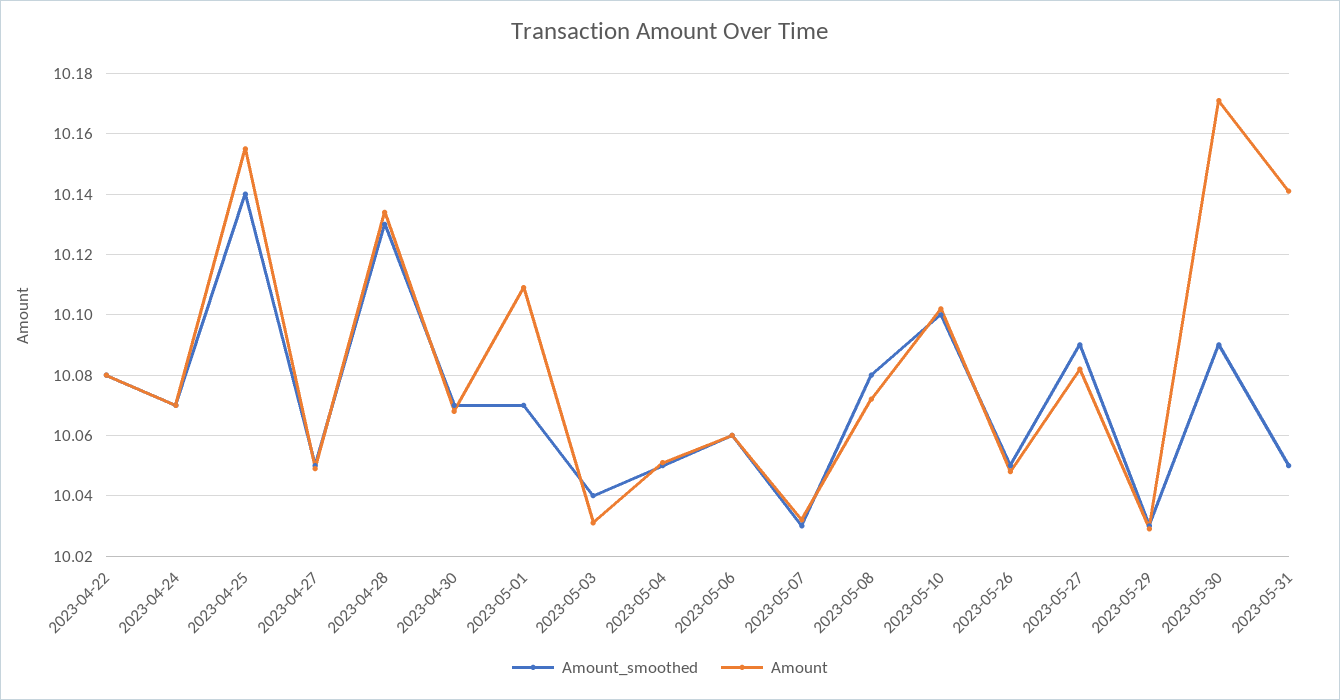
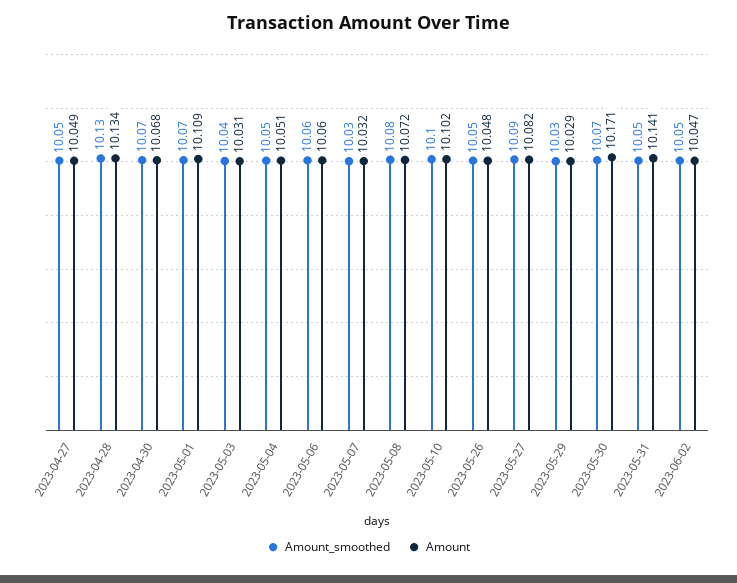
Amount_smoothed, 2023-04-22: 10.08 -> none
Amount, 2023-04-22: 10.08 -> none
Amount_smoothed, 2023-04-24: 10.07 -> none
Amount, 2023-04-24: 10.07 -> none
Amount_smoothed, 2023-04-25: 10.14 -> none
Amount, 2023-04-25: 10.155 -> none
Amount_smoothed, 2023-05-30: 10.09 -> 10.07
Amount_smoothed, 2023-06-02: none -> 10.05
Amount, 2023-06-02: none -> 10.047

